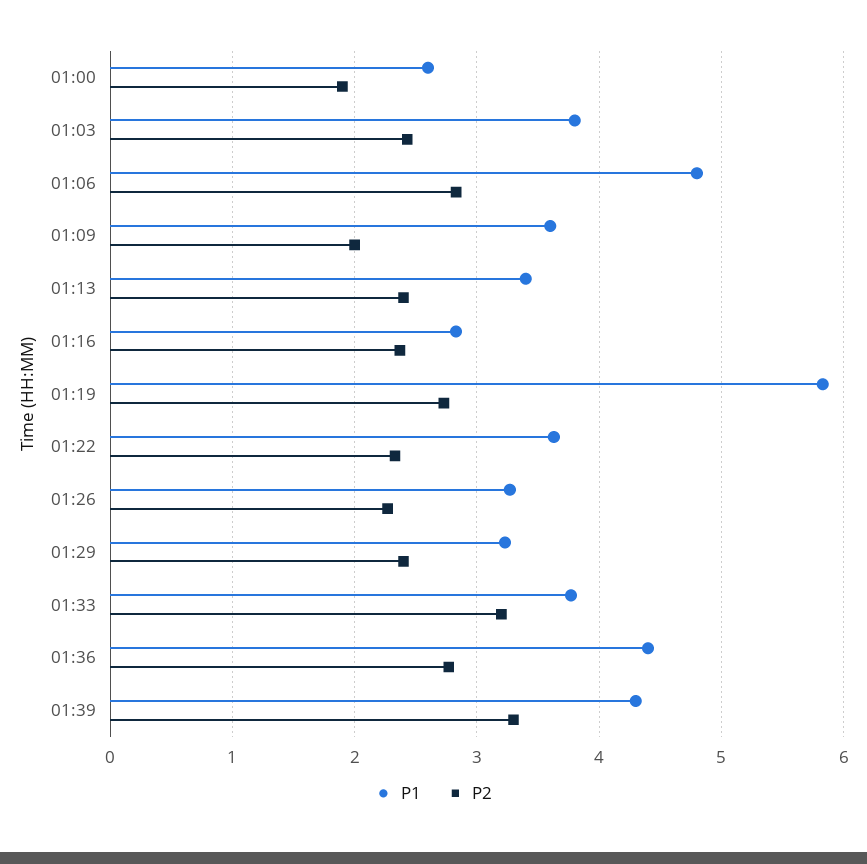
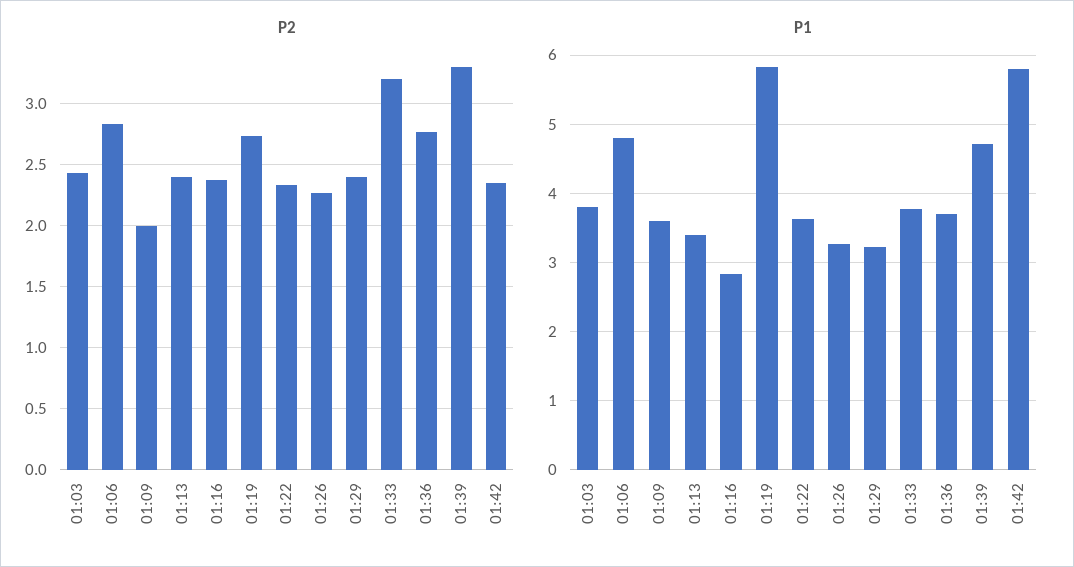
P1, 01:00: 2.6 -> none
P2, 01:00: 1.9 -> none
P1, 01:36: 4.4 -> 3.7
P1, 01:39: 4.3 -> 4.7
P2, 01:42: none -> 2.35
P1, 01:42: none -> 5.8

